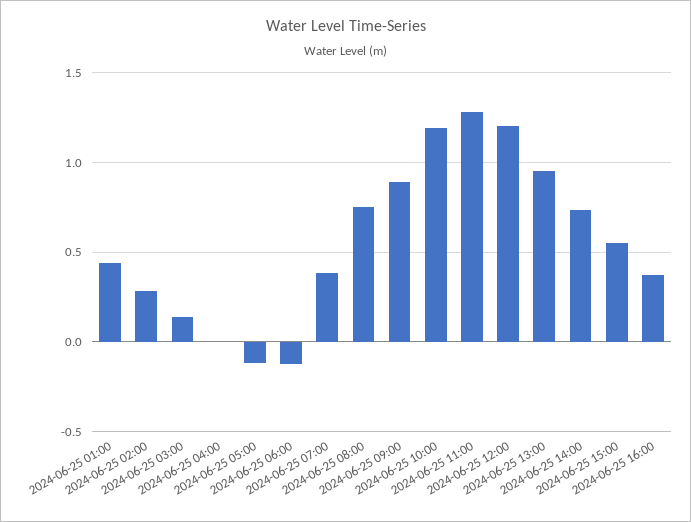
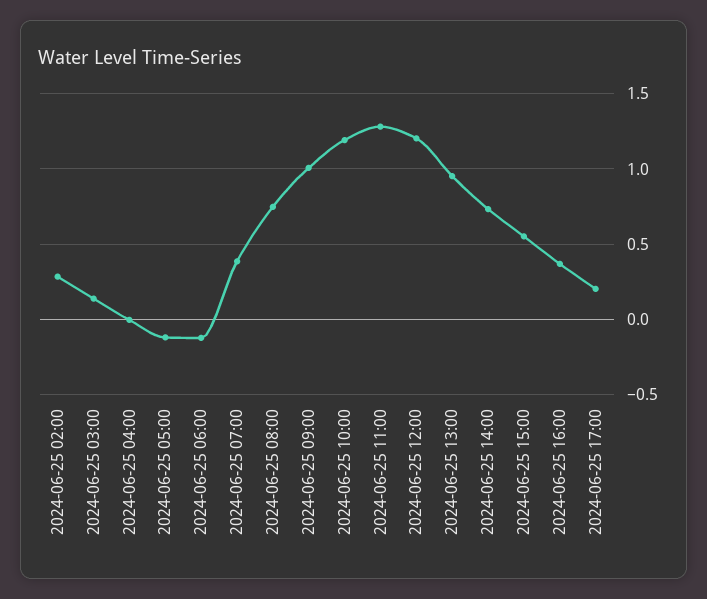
2024-06-25 01:00: 0.45 -> none
2024-06-25 09:00: 0.9 -> 1
2024-06-25 17:00: none -> 0.2

